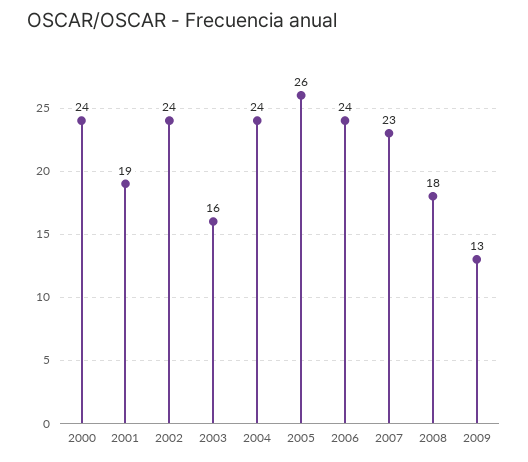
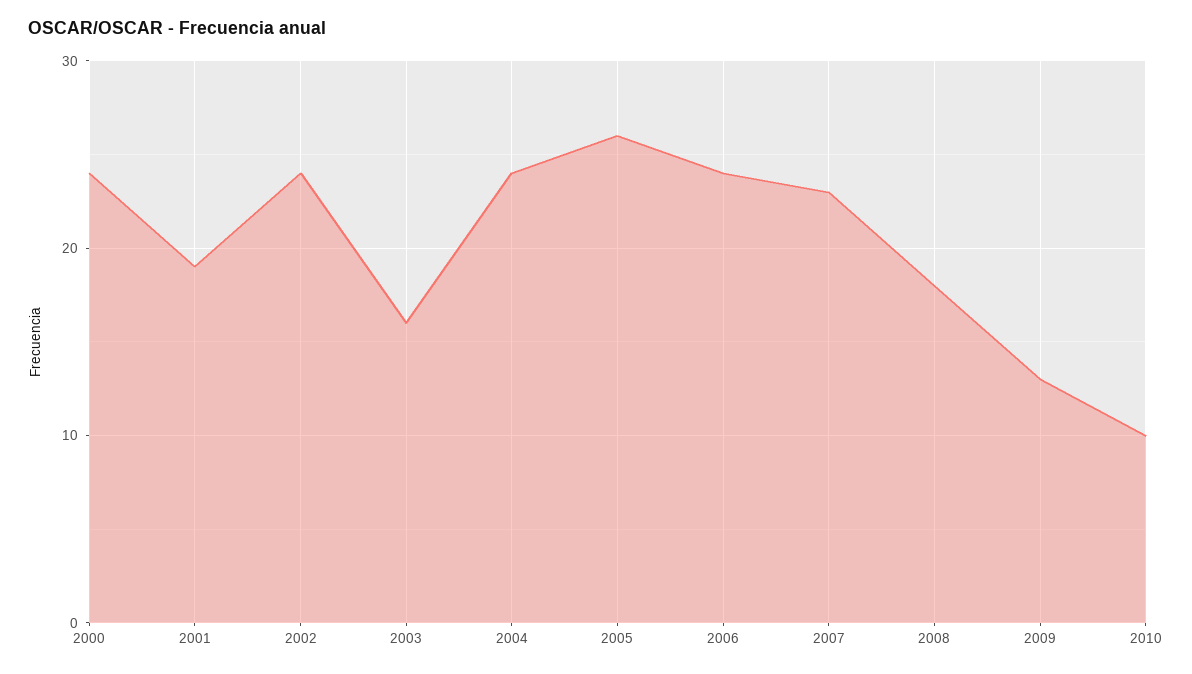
2010: none -> 10

